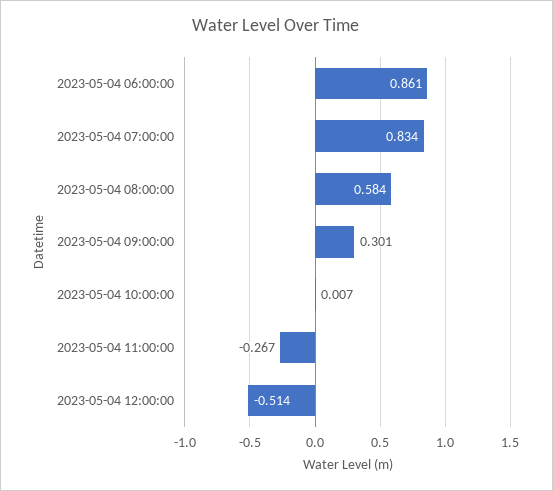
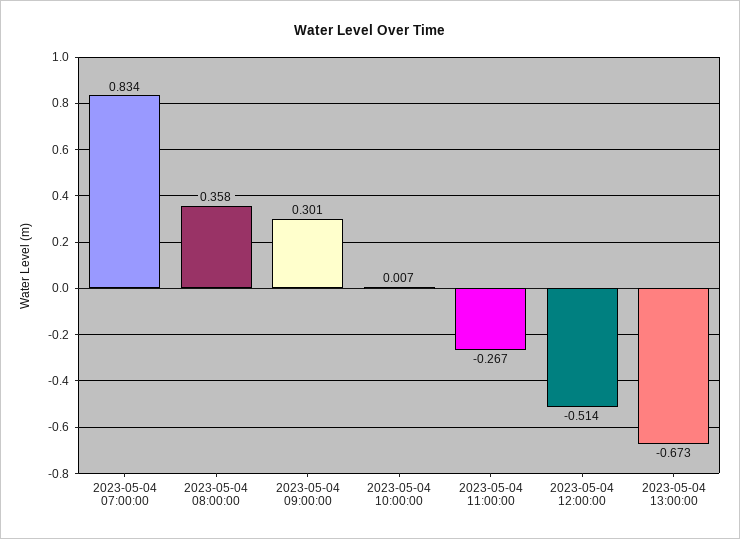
2023-05-04 06:00:00: 0.861 -> none
2023-05-04 08:00:00: 0.584 -> 0.358
2023-05-04 13:00:00: none -> -0.673

